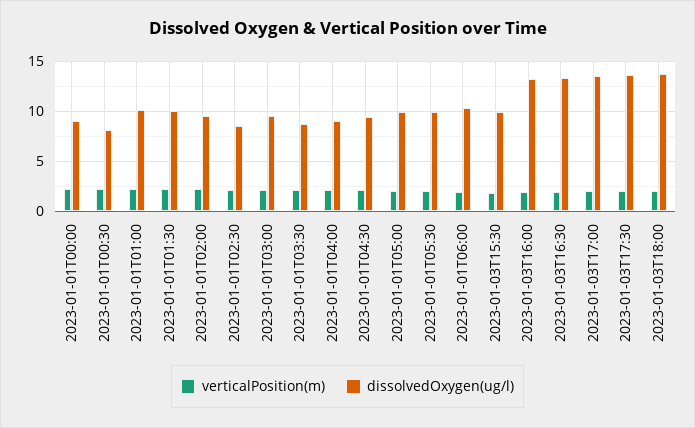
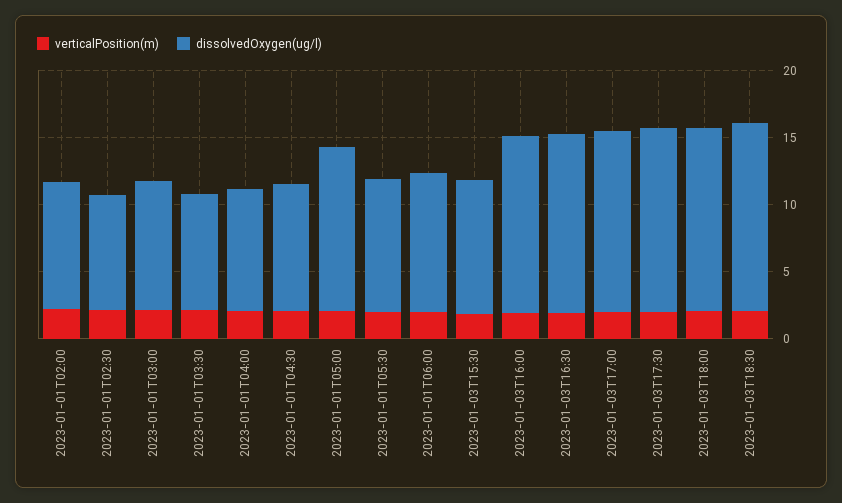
verticalPosition(m), 2023-01-01T00:00: 2 -> none
dissolvedOxygen(ug/l), 2023-01-01T00:00: 9 -> none
verticalPosition(m), 2023-01-01T00:30: 2 -> none
dissolvedOxygen(ug/l), 2023-01-01T00:30: 8 -> none
verticalPosition(m), 2023-01-01T01:00: 2 -> none
dissolvedOxygen(ug/l), 2023-01-01T01:00: 10 -> none
verticalPosition(m), 2023-01-01T01:30: 2 -> none
dissolvedOxygen(ug/l), 2023-01-01T01:30: 10 -> none
dissolvedOxygen(ug/l), 2023-01-01T05:00: 10 -> 12
verticalPosition(m), 2023-01-03T18:30: none -> 2
dissolvedOxygen(ug/l), 2023-01-03T18:30: none -> 14

